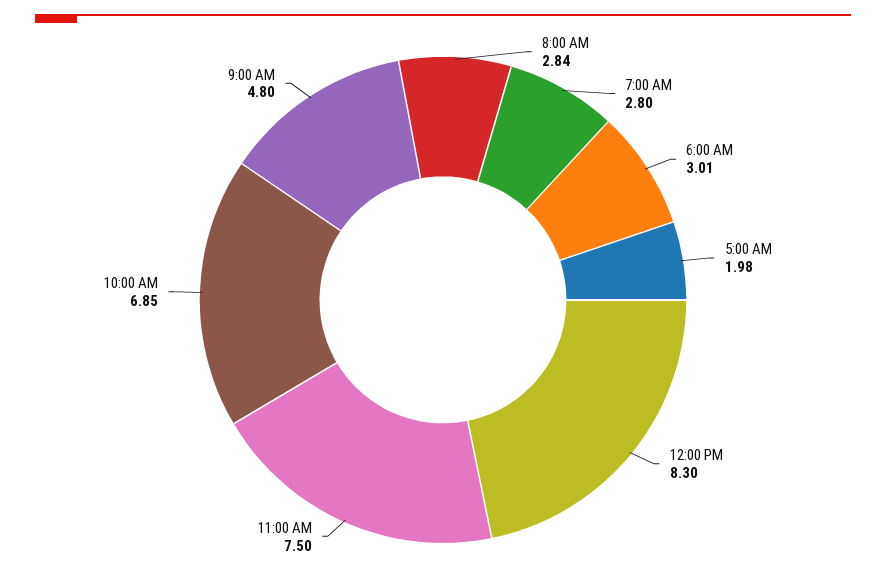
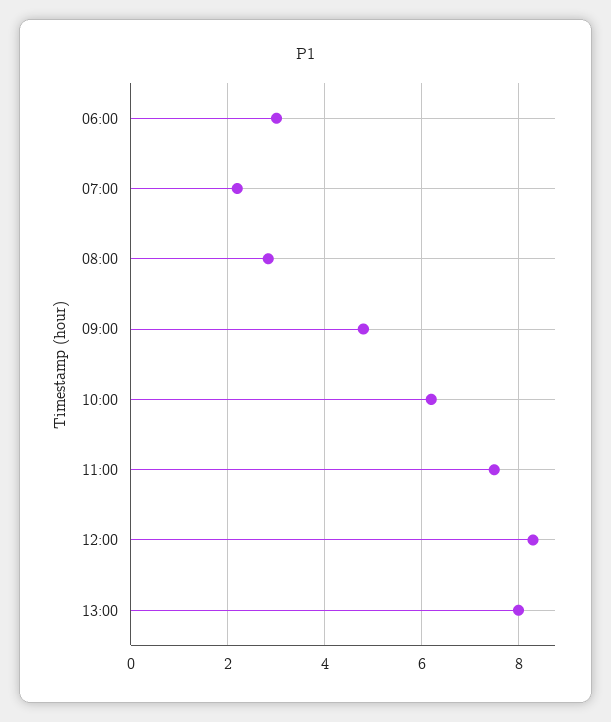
7:00 AM: 2.8 -> 2.2
5:00 AM: 1.98 -> none
10:00 AM: 6.85 -> 6.2
13:00: none -> 8

